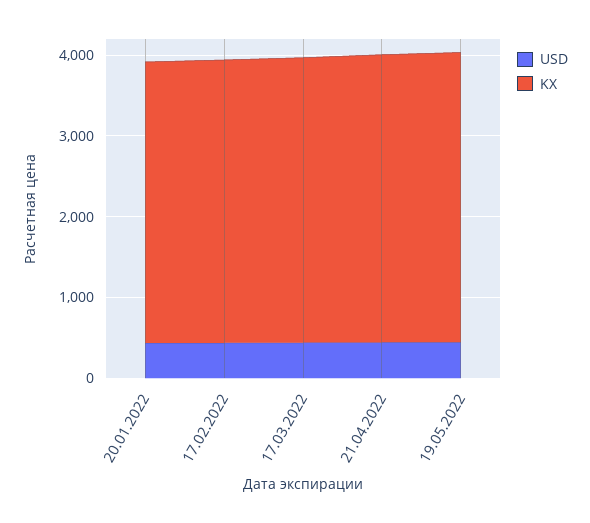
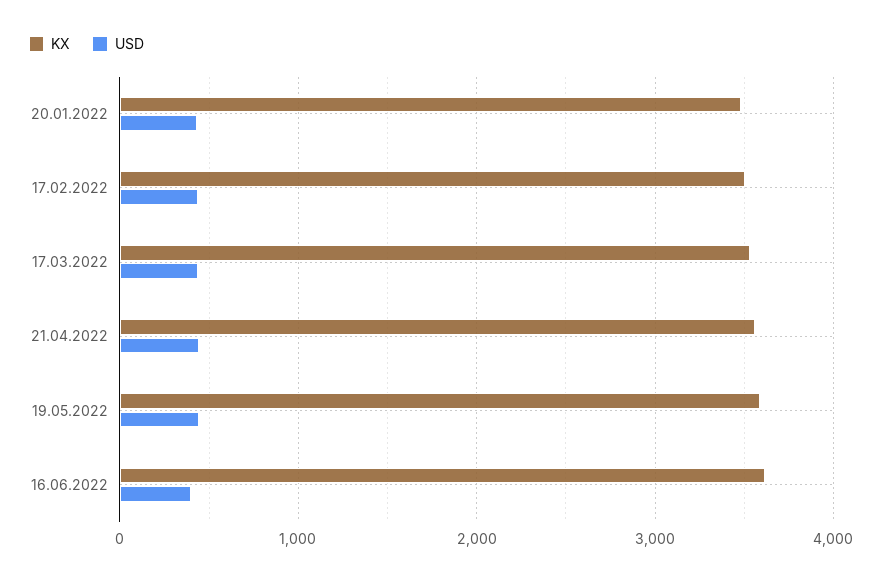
KX, 16.06.2022: none -> 3600
USD, 16.06.2022: none -> 400

